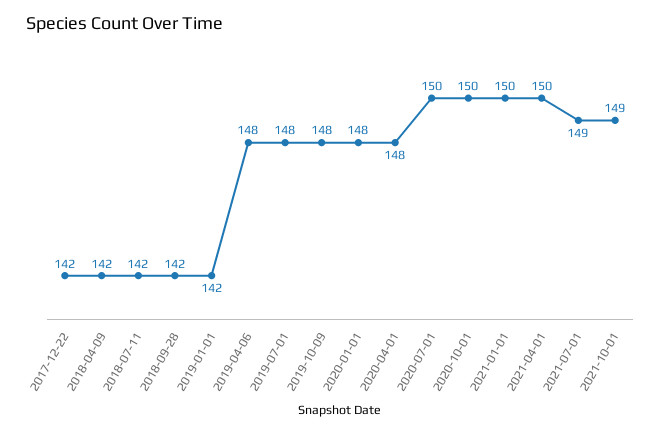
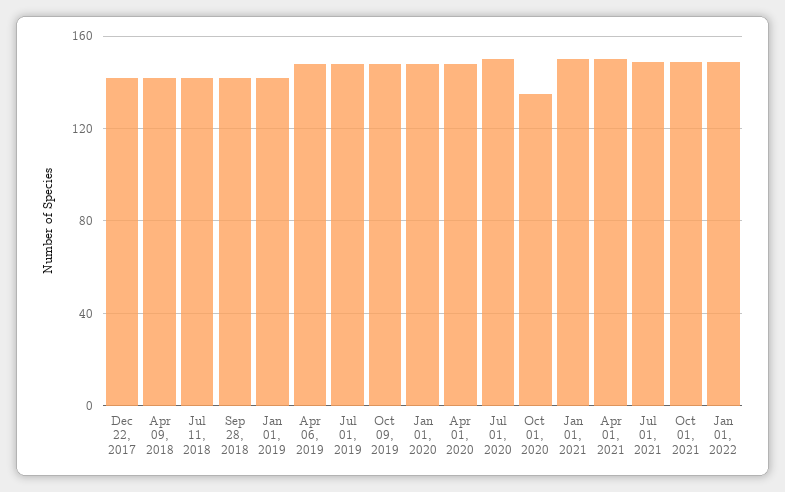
2020-10-01: 150 -> 135
Jan 01, 2022: none -> 150

